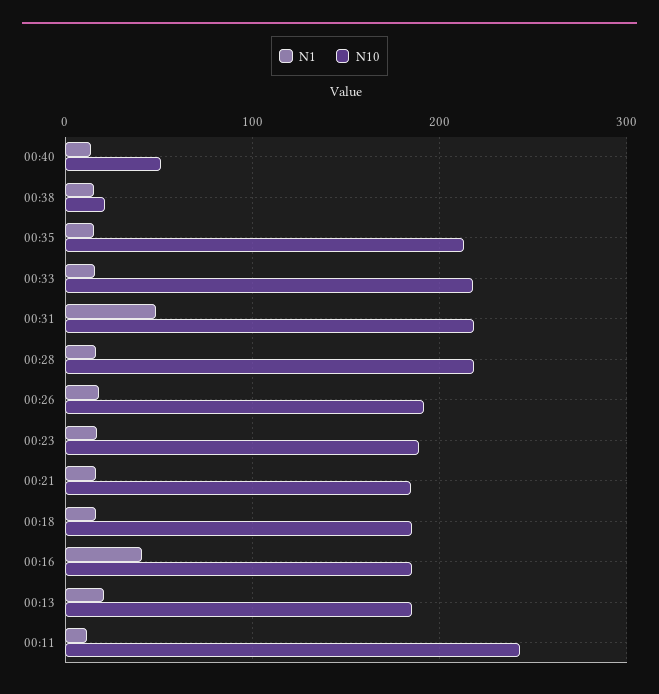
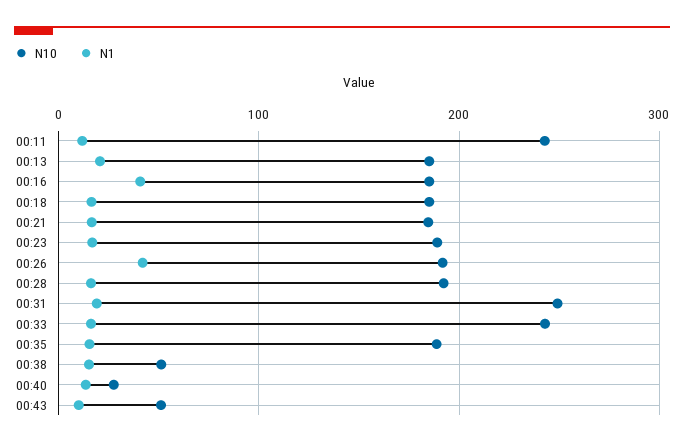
N10, 00:40: 50 -> 30
N10, 00:38: 20 -> 50
N10, 00:35: 210 -> 190
N10, 00:33: 220 -> 240
N1, 00:31: 50 -> 20
N10, 00:31: 220 -> 250
N10, 00:28: 220 -> 190
N1, 00:26: 20 -> 40
N10, 00:43: none -> 50
N1, 00:43: none -> 10

